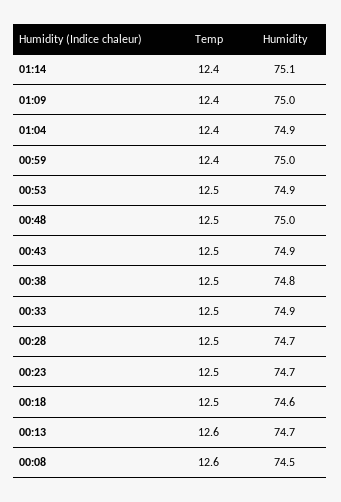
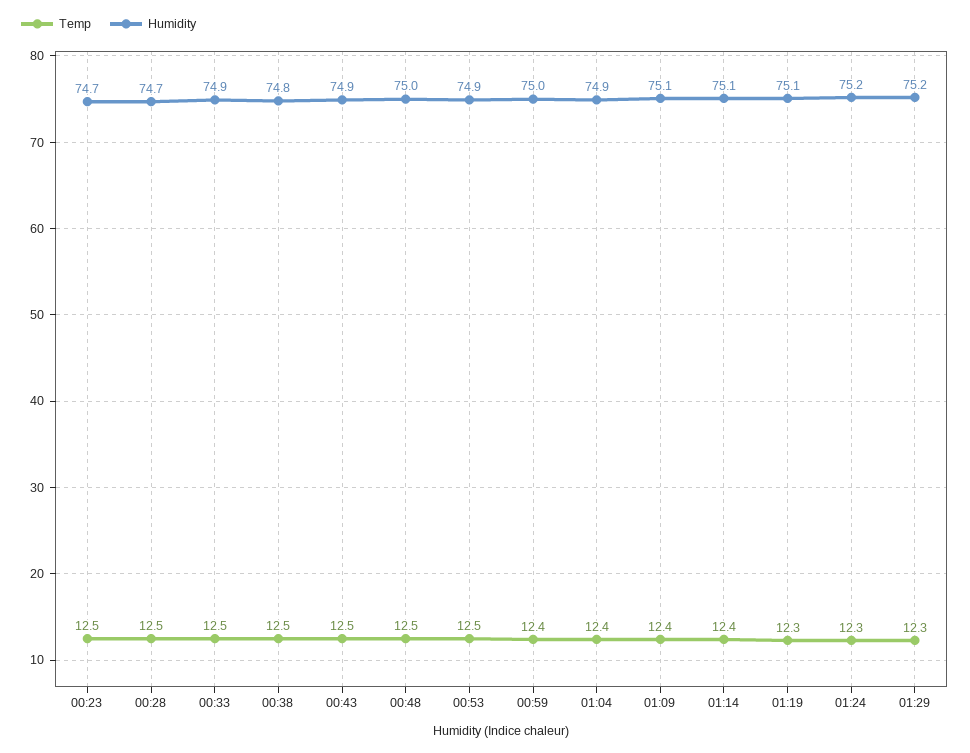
Humidity, 01:09: 75 -> 75.1
Temp, 00:18: 12.5 -> none
Humidity, 00:18: 74.6 -> none
Temp, 00:13: 12.6 -> none
Humidity, 00:13: 74.7 -> none
Temp, 00:08: 12.6 -> none
Humidity, 00:08: 74.5 -> none
Temp, 01:19: none -> 12.3
Humidity, 01:19: none -> 75.1
Temp, 01:24: none -> 12.3
Humidity, 01:24: none -> 75.2
Temp, 01:29: none -> 12.3
Humidity, 01:29: none -> 75.2

